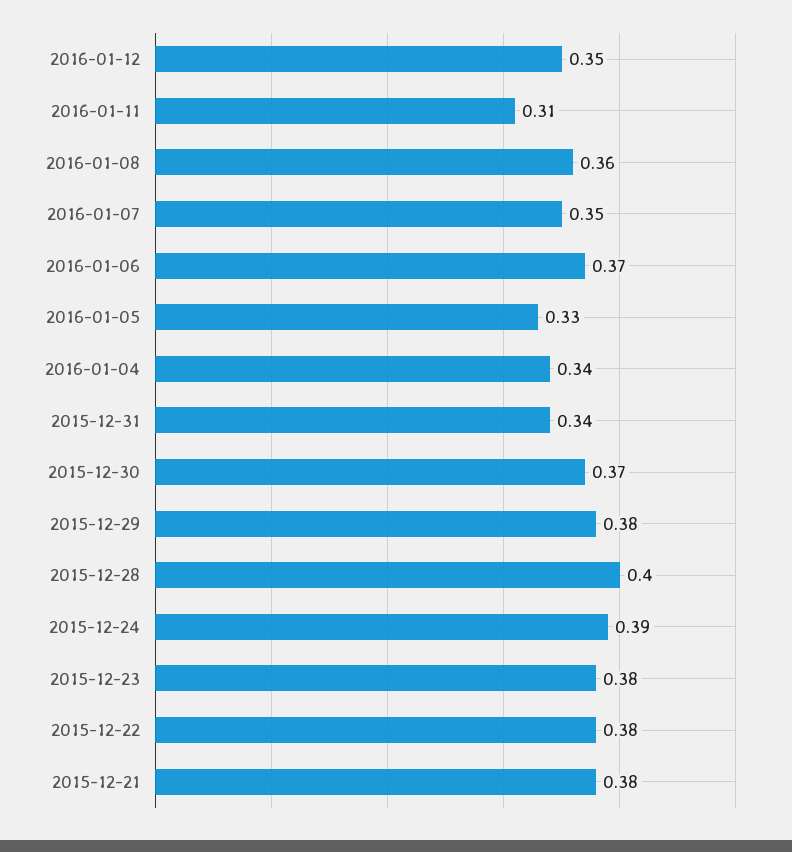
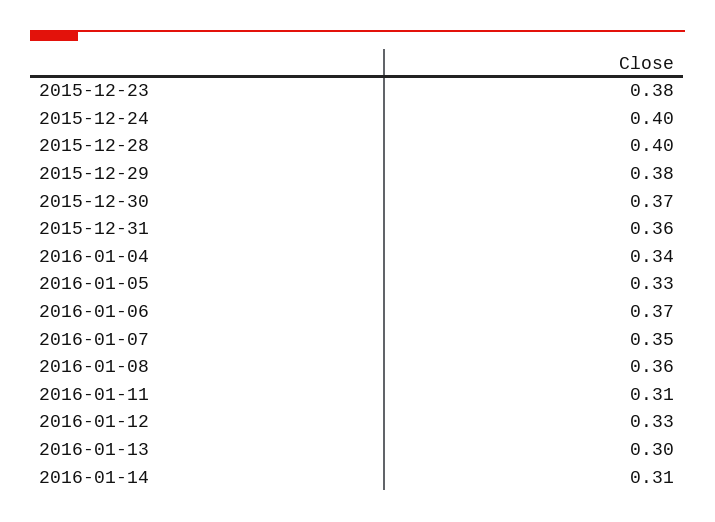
2016-01-12: 0.35 -> 0.33
2015-12-31: 0.34 -> 0.36
2015-12-24: 0.39 -> 0.4
2015-12-22: 0.38 -> none
2015-12-21: 0.38 -> none
2016-01-13: none -> 0.3
2016-01-14: none -> 0.31

